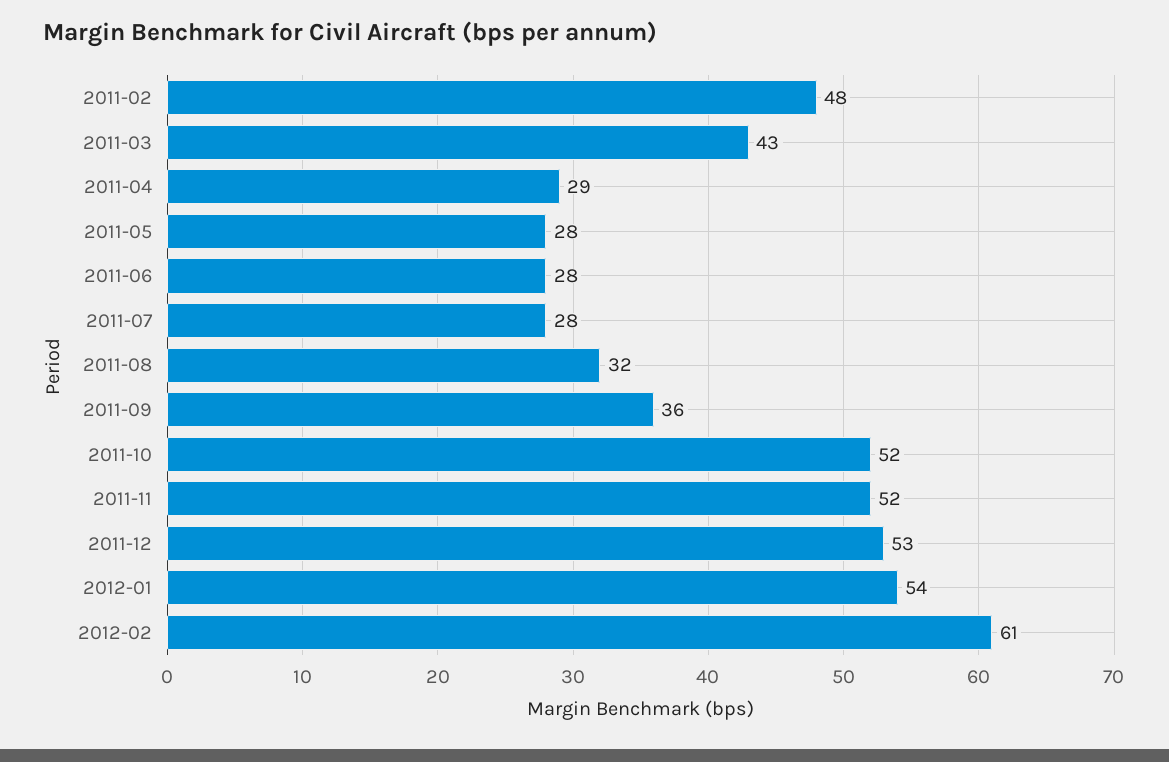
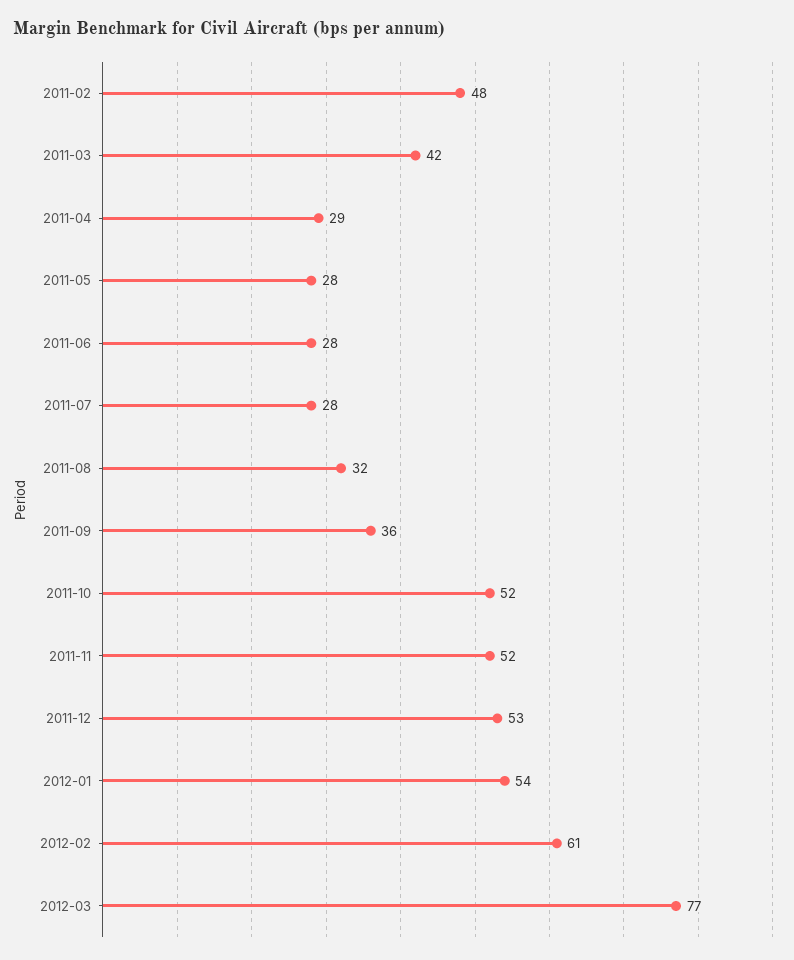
2011-03: 43 -> 42
2012-03: none -> 77

